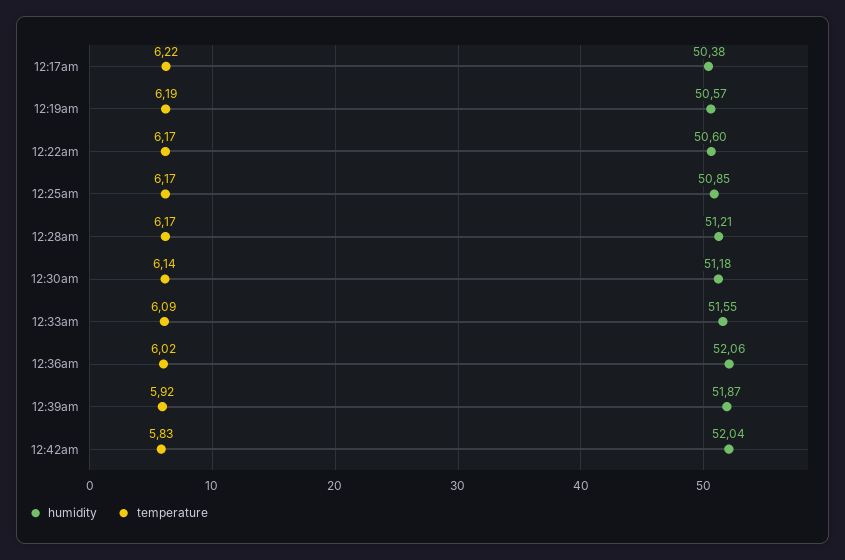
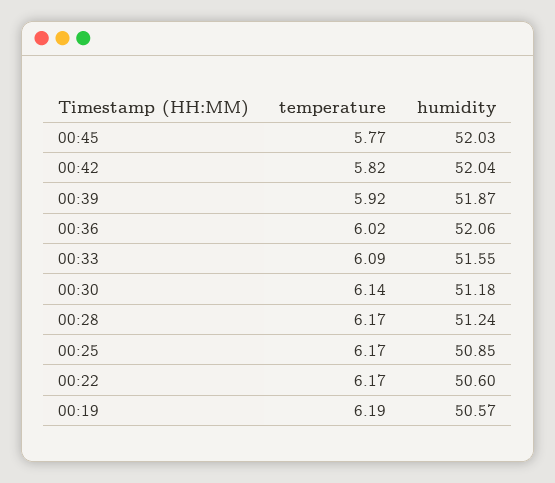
humidity, 12:17am: 50.38 -> none
temperature, 12:17am: 6.22 -> none
humidity, 12:28am: 51.21 -> 51.24
temperature, 12:42am: 5.83 -> 5.82
temperature, 00:45: none -> 5.77
humidity, 00:45: none -> 52.03

